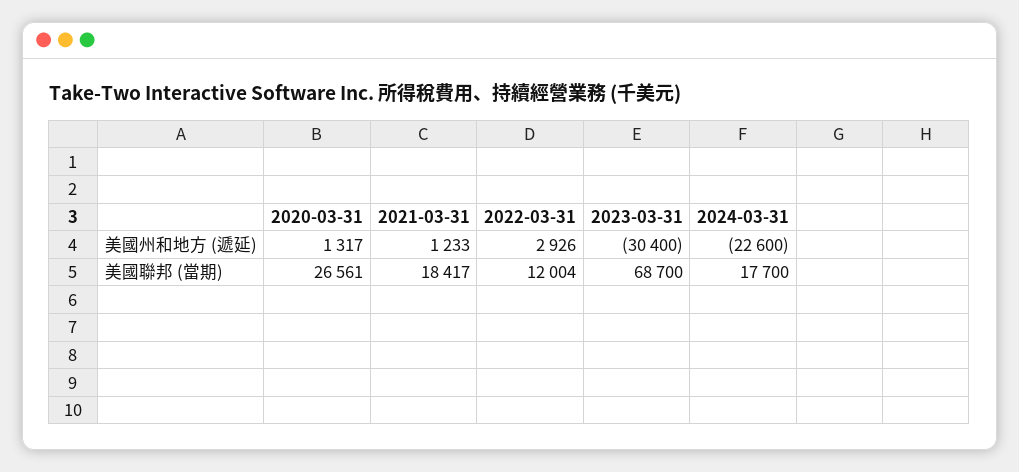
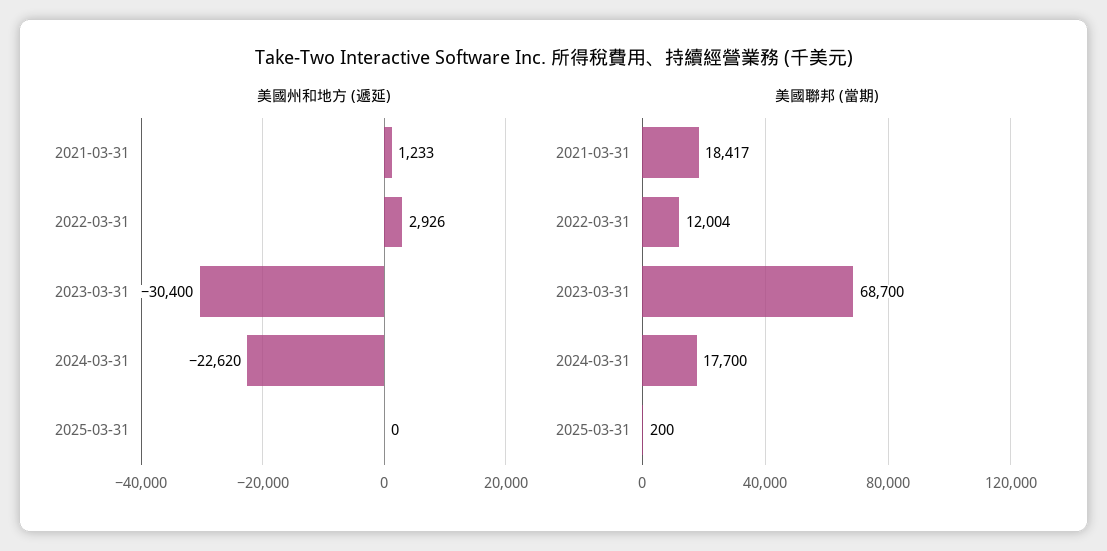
美國州和地方 (遞延), 2020-03-31: 1317 -> none
美國州和地方 (遞延), 2024-03-31: -22600 -> -22620
美國聯邦 (當期), 2020-03-31: 26561 -> none
美國州和地方 (遞延), 2025-03-31: none -> 0
美國聯邦 (當期), 2025-03-31: none -> 200

